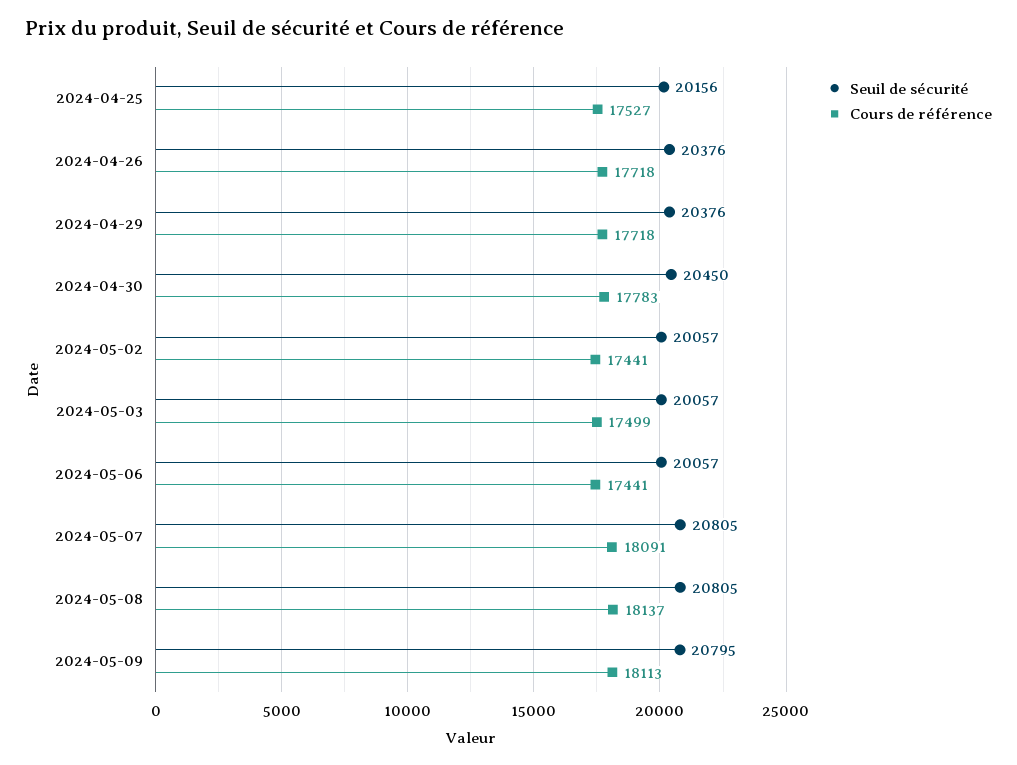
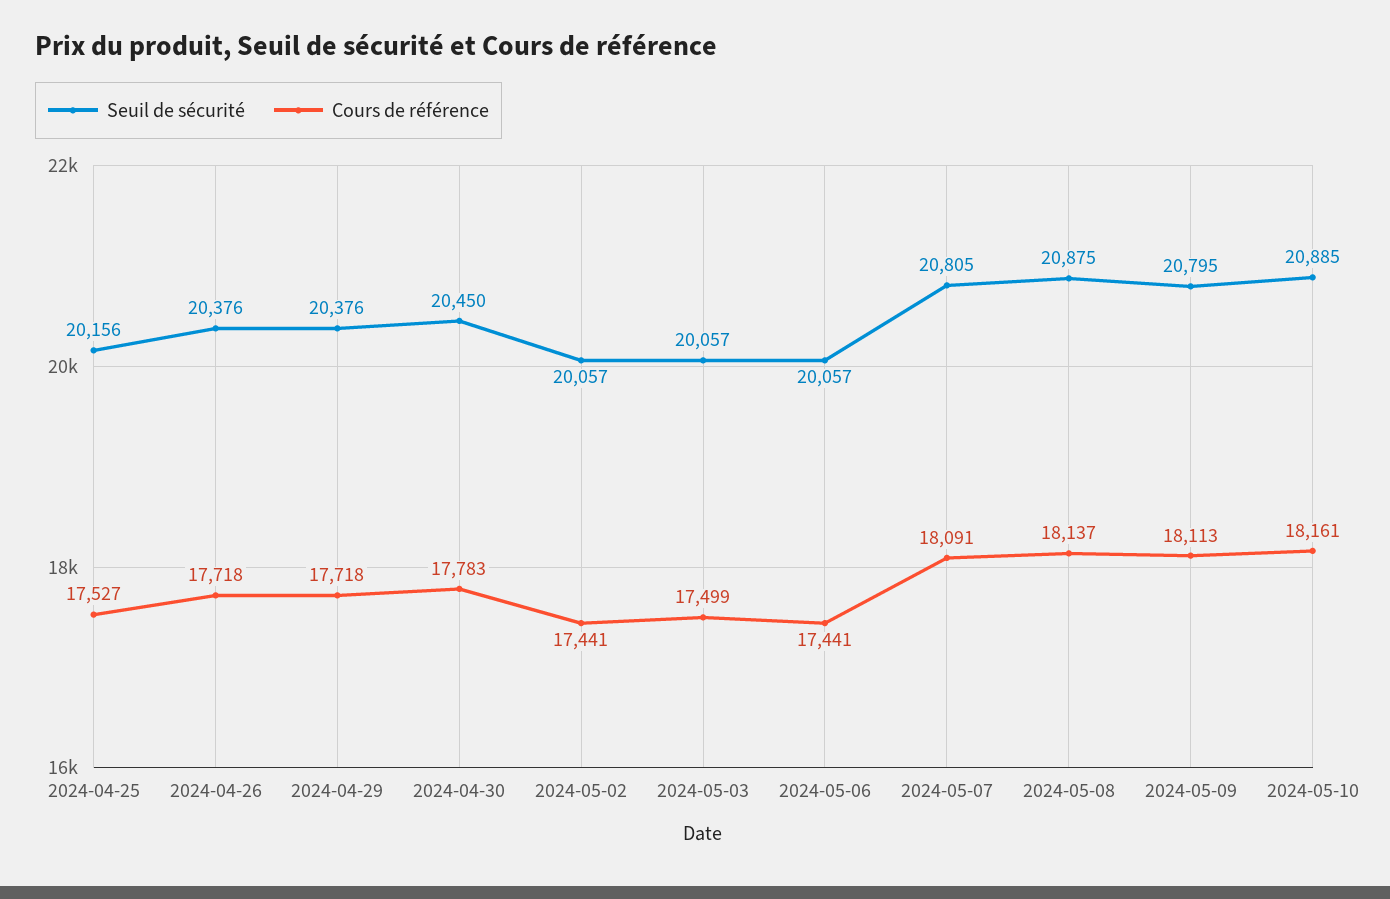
Seuil de sécurité, 2024-05-08: 20805 -> 20875
Seuil de sécurité, 2024-05-10: none -> 20885
Cours de référence, 2024-05-10: none -> 18161

